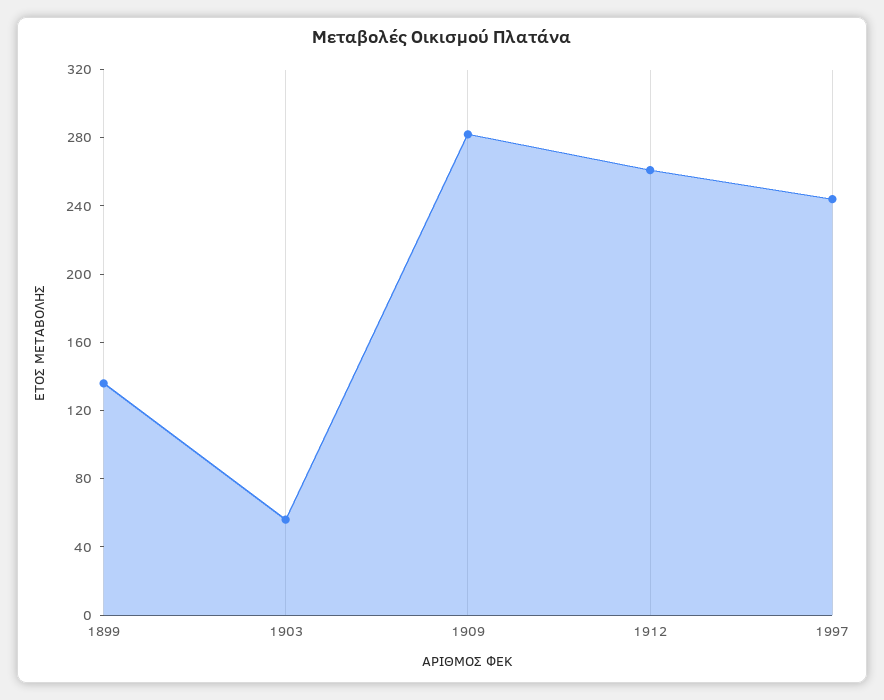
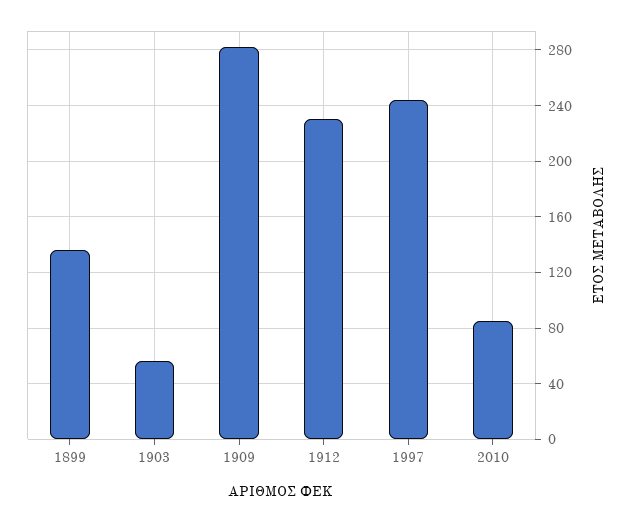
1912: 260 -> 230
2010: none -> 85

